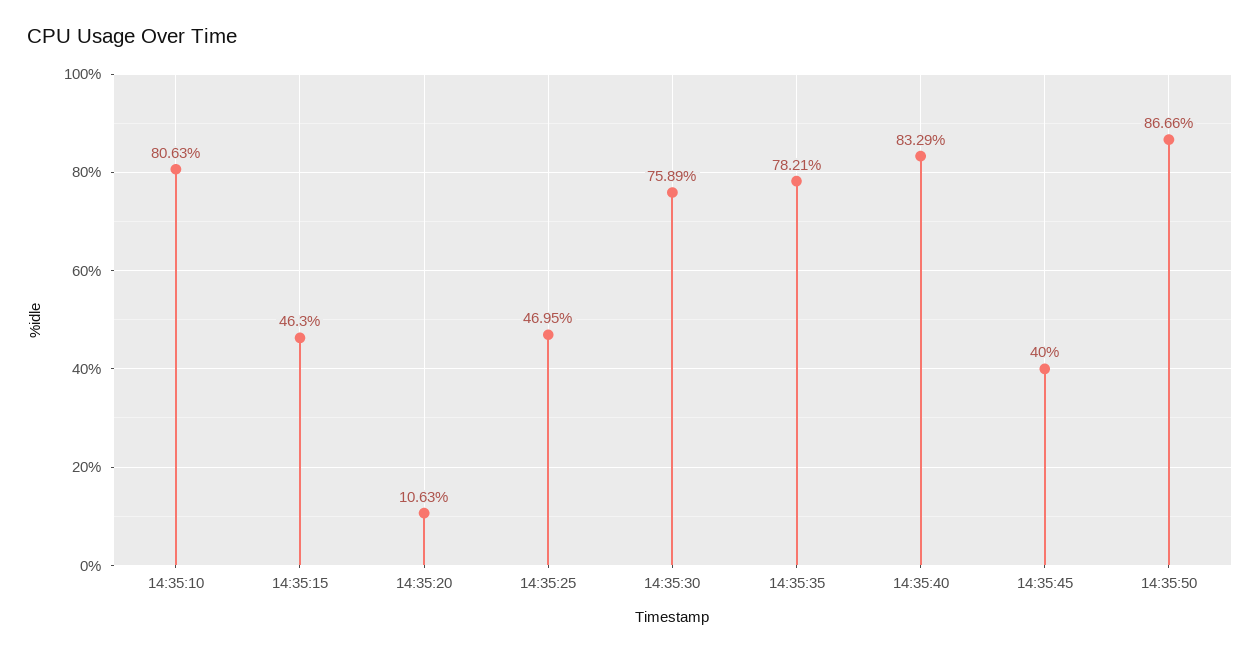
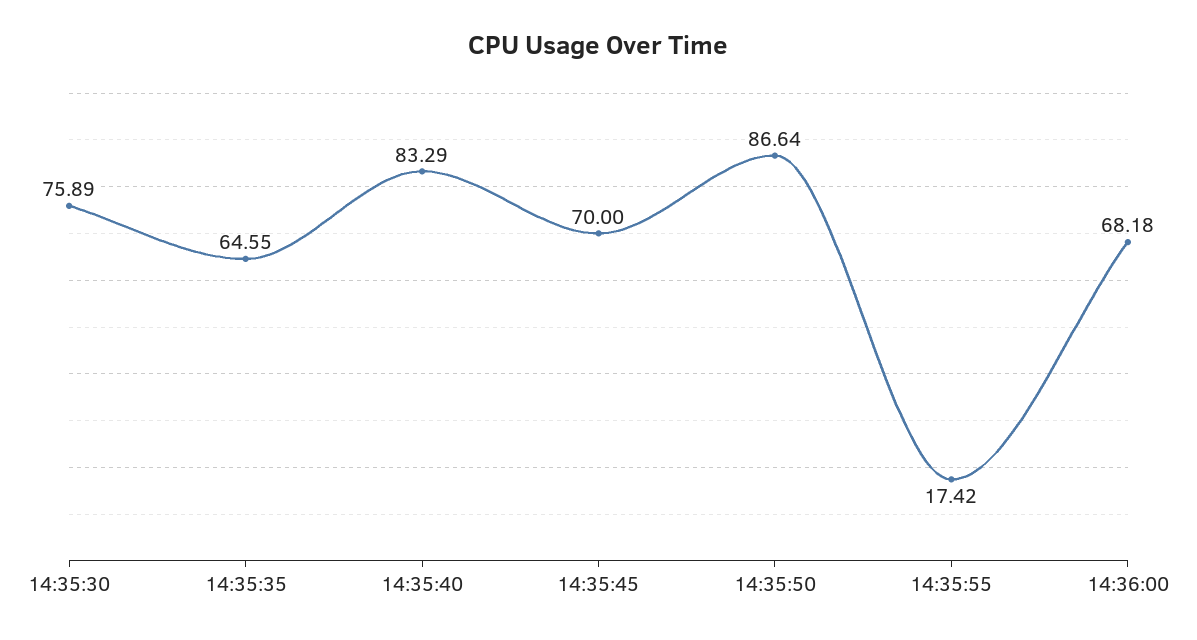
14:35:10: 80.63 -> none
14:35:15: 46.3 -> none
14:35:20: 10.63 -> none
14:35:25: 46.95 -> none
14:35:35: 78.21 -> 64.55
14:35:45: 40 -> 70
14:35:50: 86.66 -> 86.64
14:35:55: none -> 17.42
14:36:00: none -> 68.18

